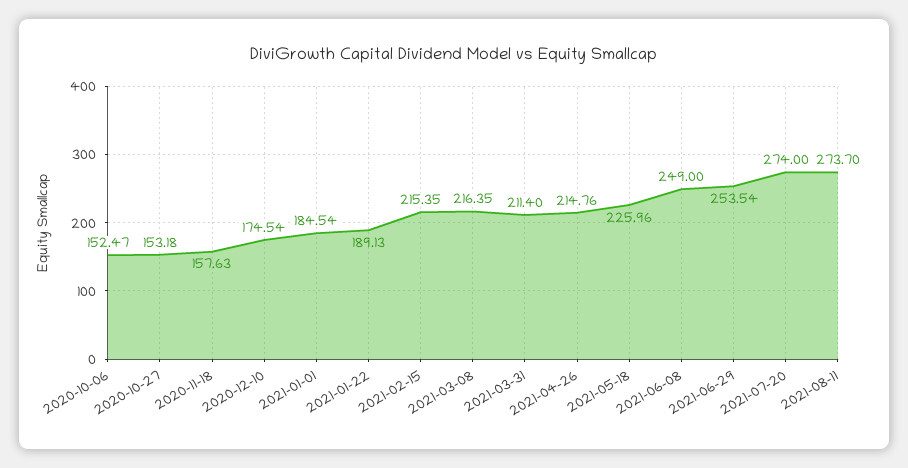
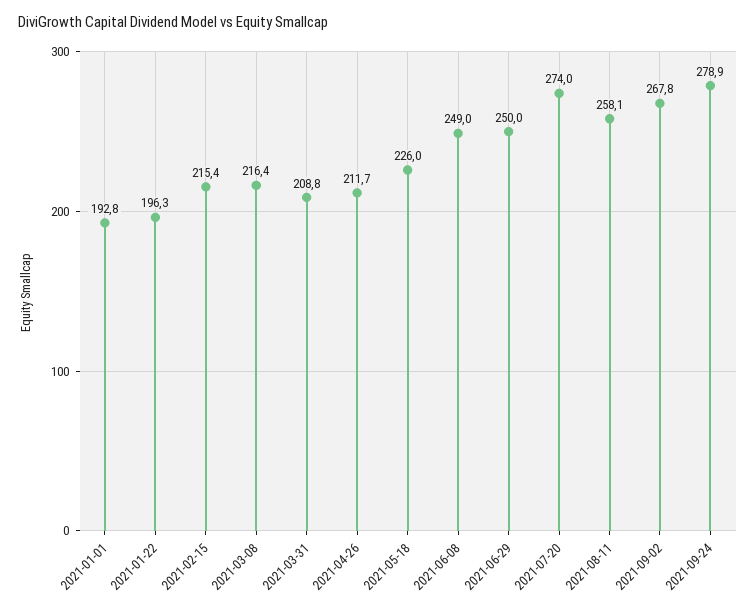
2020-10-06: 152.47 -> none
2020-10-27: 153.18 -> none
2020-11-18: 157.63 -> none
2020-12-10: 174.54 -> none
2021-01-01: 184.54 -> 192.8
2021-01-22: 189.13 -> 196.3
2021-03-31: 211.4 -> 208.8
2021-04-26: 214.76 -> 211.7
2021-06-29: 253.54 -> 250
2021-08-11: 273.7 -> 258.1
2021-09-02: none -> 267.8
2021-09-24: none -> 278.9

